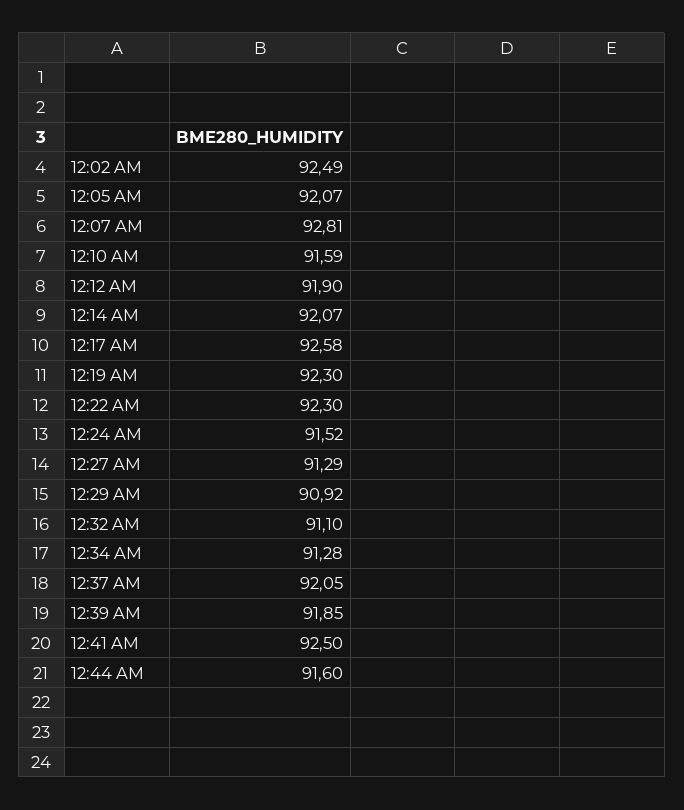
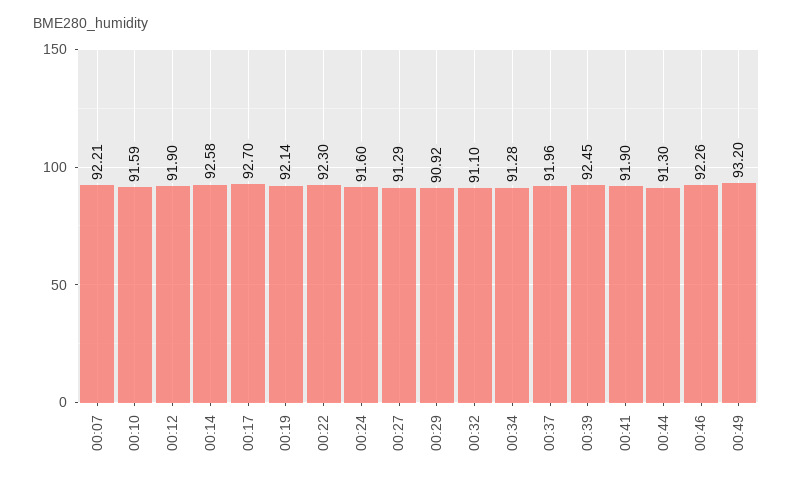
12:02 AM: 92.49 -> none
12:05 AM: 92.07 -> none
12:07 AM: 92.81 -> 92.21
12:14 AM: 92.07 -> 92.58
12:17 AM: 92.58 -> 92.7
12:19 AM: 92.3 -> 92.14
12:24 AM: 91.52 -> 91.6
12:37 AM: 92.05 -> 91.96
12:39 AM: 91.85 -> 92.45
12:41 AM: 92.5 -> 91.9
12:44 AM: 91.6 -> 91.3
00:46: none -> 92.26
00:49: none -> 93.2

